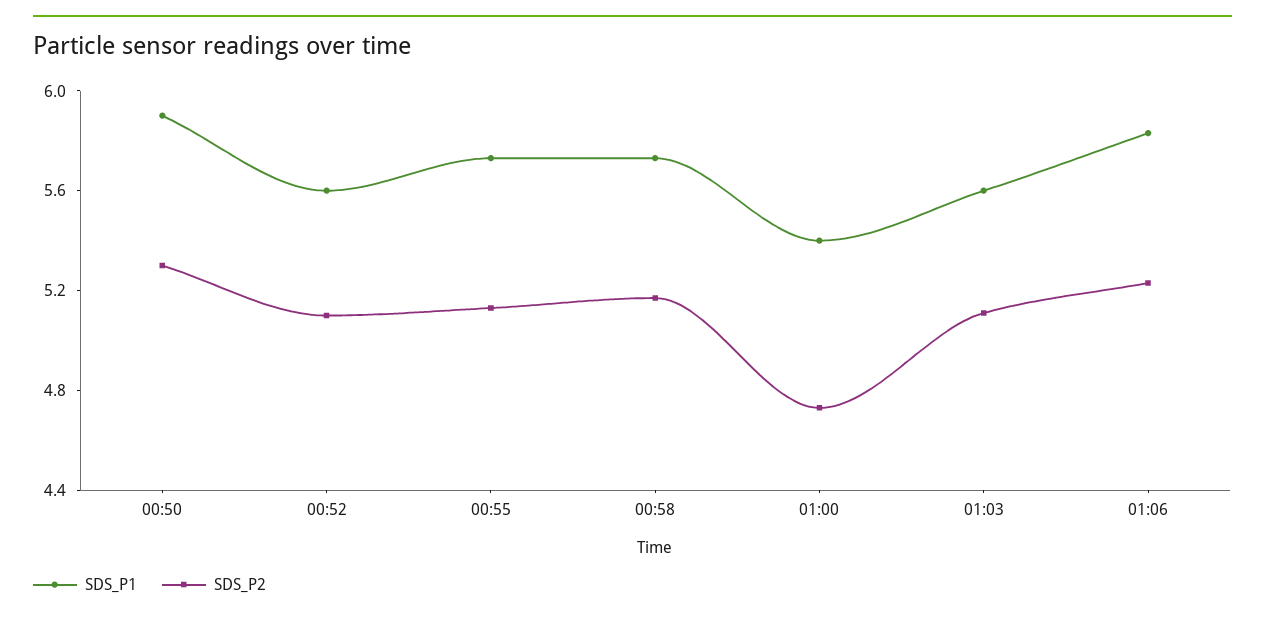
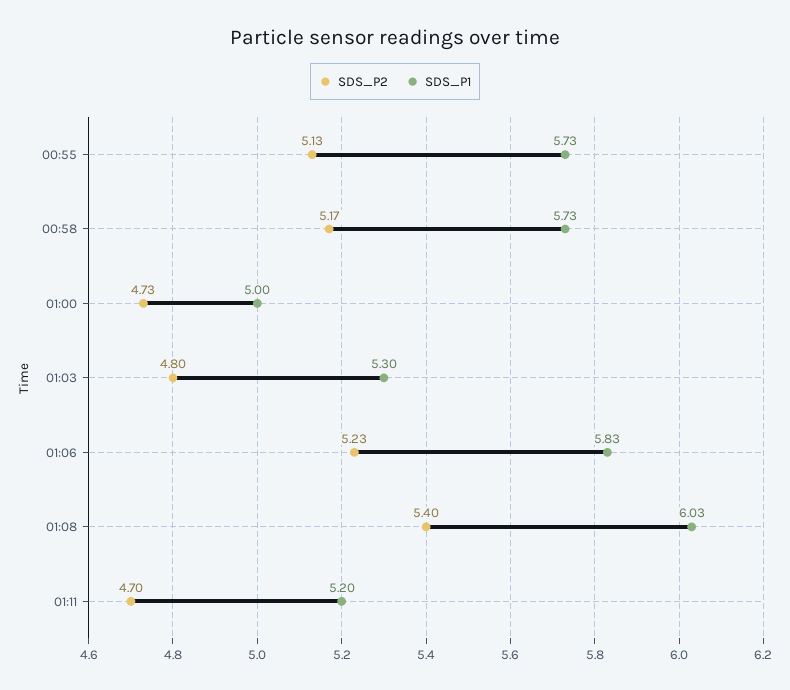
SDS_P1, 00:50: 5.9 -> none
SDS_P2, 00:50: 5.3 -> none
SDS_P1, 00:52: 5.6 -> none
SDS_P2, 00:52: 5.1 -> none
SDS_P1, 01:00: 5.4 -> 5
SDS_P1, 01:03: 5.6 -> 5.3
SDS_P2, 01:03: 5.1 -> 4.8
SDS_P2, 01:08: none -> 5.4
SDS_P1, 01:08: none -> 6.03
SDS_P2, 01:11: none -> 4.7
SDS_P1, 01:11: none -> 5.2

